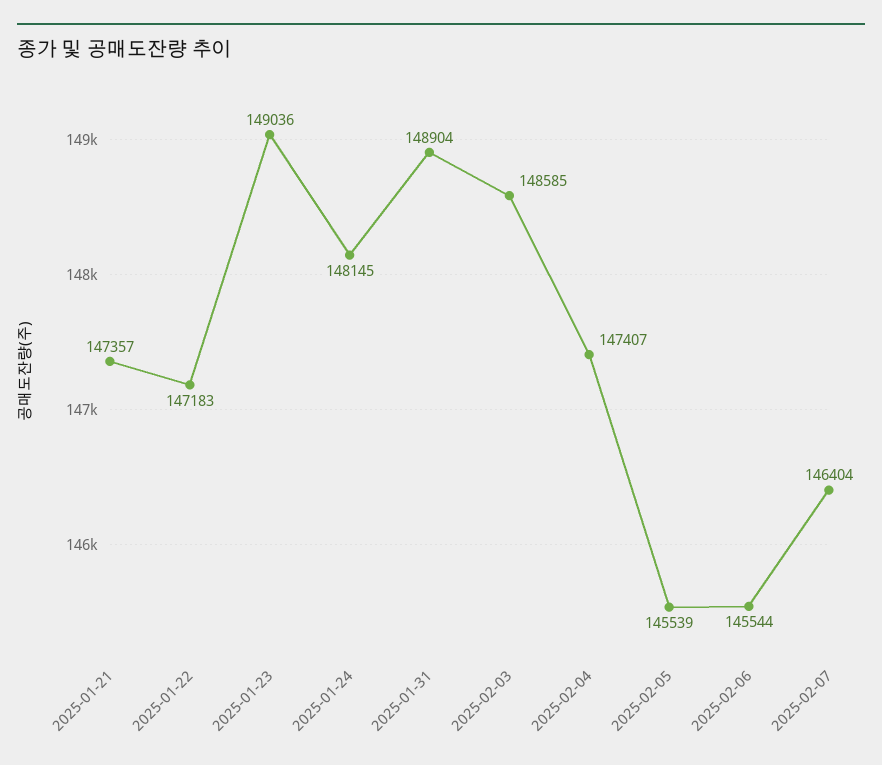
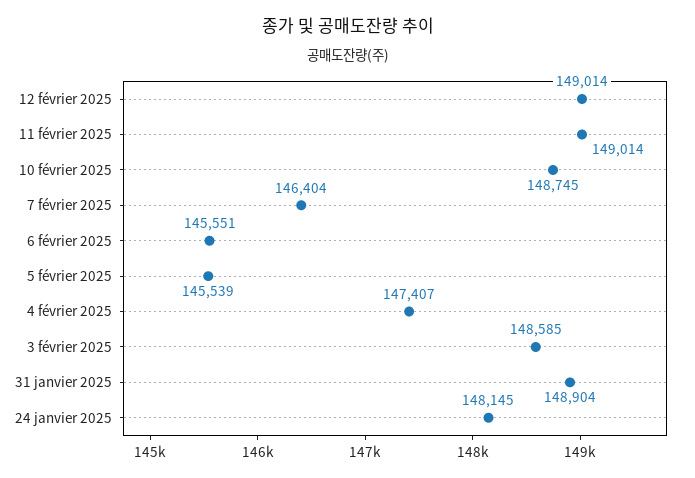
2025-01-21: 147357 -> none
2025-01-22: 147183 -> none
2025-01-23: 149036 -> none
2025-02-06: 145544 -> 145551
12 février 2025: none -> 149014
11 février 2025: none -> 149014
10 février 2025: none -> 148745

